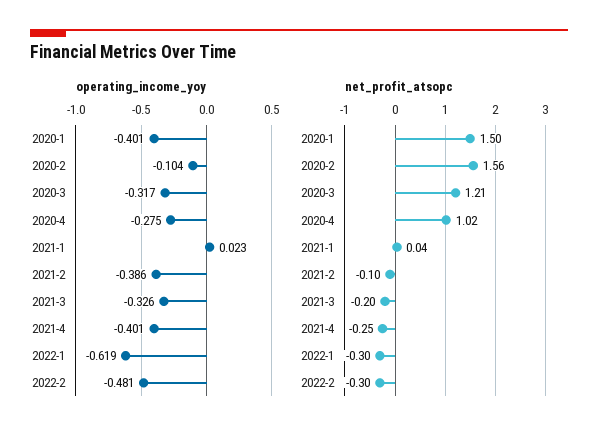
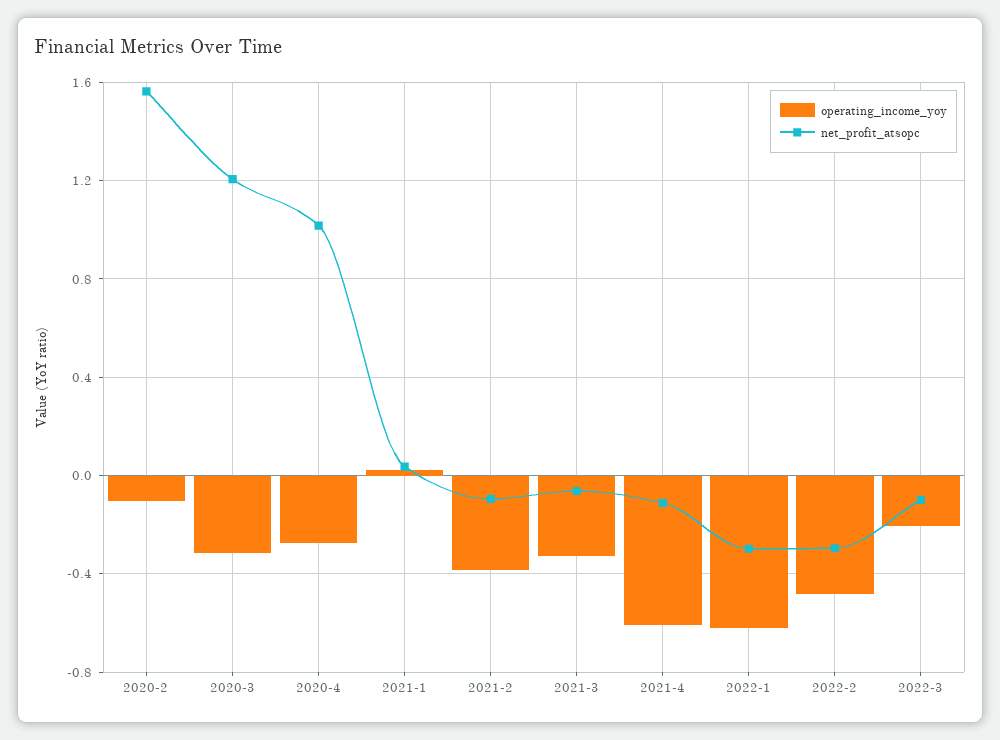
operating_income_yoy, 2020-1: -0.401 -> none
operating_income_yoy, 2021-4: -0.401 -> -0.6
net_profit_atsopc, 2020-1: 1.5 -> none
net_profit_atsopc, 2021-3: -0.2 -> -0.05
net_profit_atsopc, 2021-4: -0.25 -> -0.1
operating_income_yoy, 2022-3: none -> -0.2
net_profit_atsopc, 2022-3: none -> -0.1

